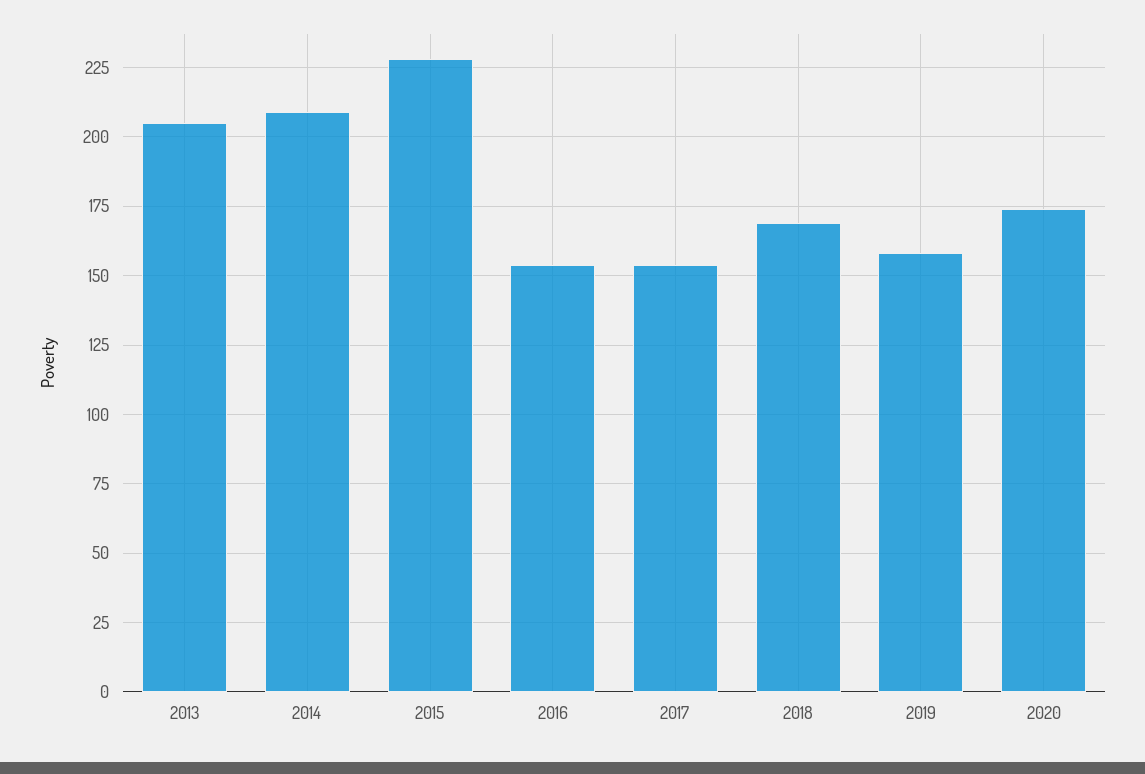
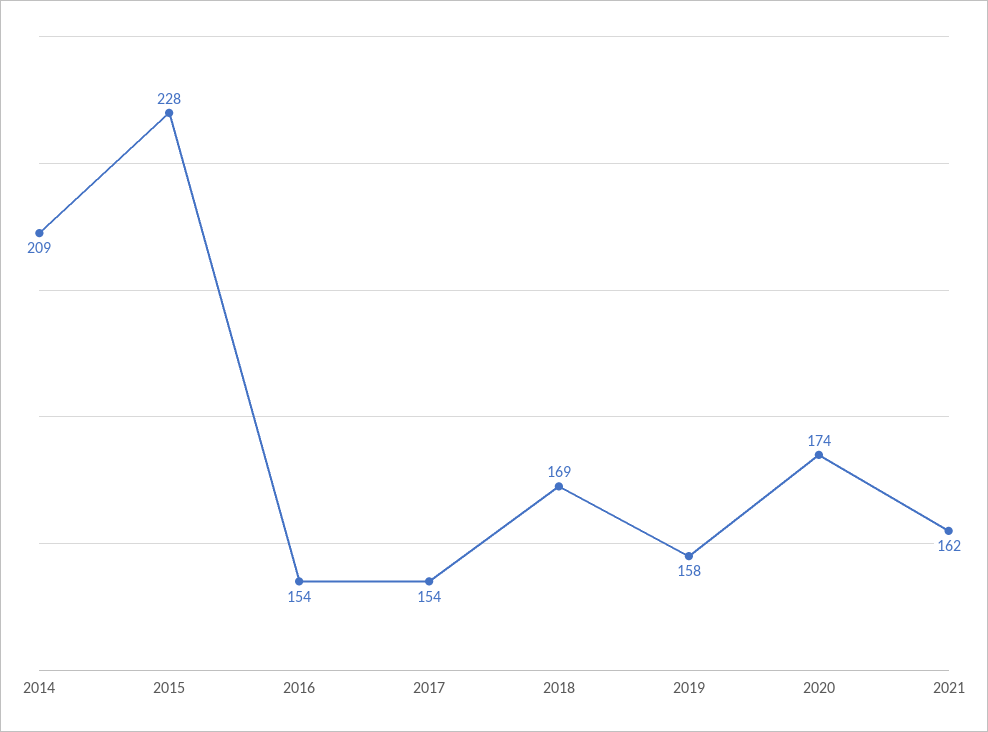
2013: 205 -> none
2021: none -> 162

